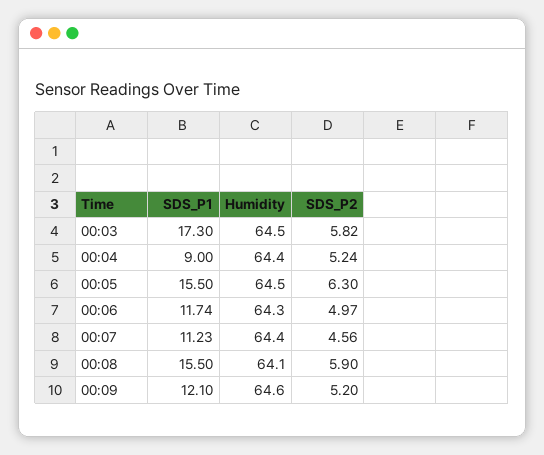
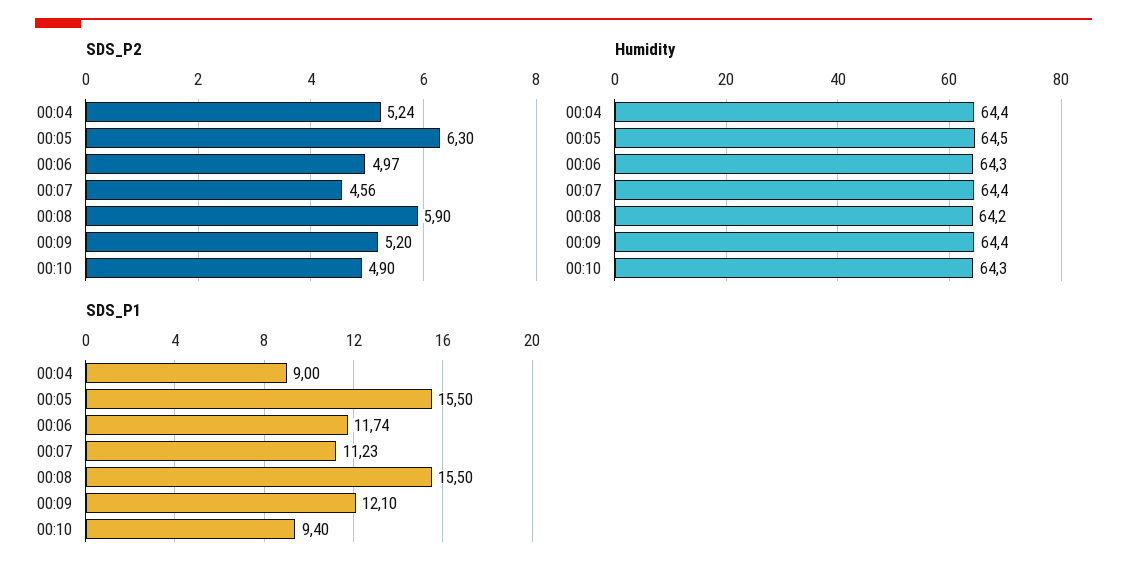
SDS_P1, 00:03: 17.3 -> none
Humidity, 00:03: 64.5 -> none
SDS_P2, 00:03: 5.82 -> none
Humidity, 00:08: 64.1 -> 64.2
Humidity, 00:09: 64.6 -> 64.4
SDS_P2, 00:10: none -> 4.9
Humidity, 00:10: none -> 64.3
SDS_P1, 00:10: none -> 9.4

